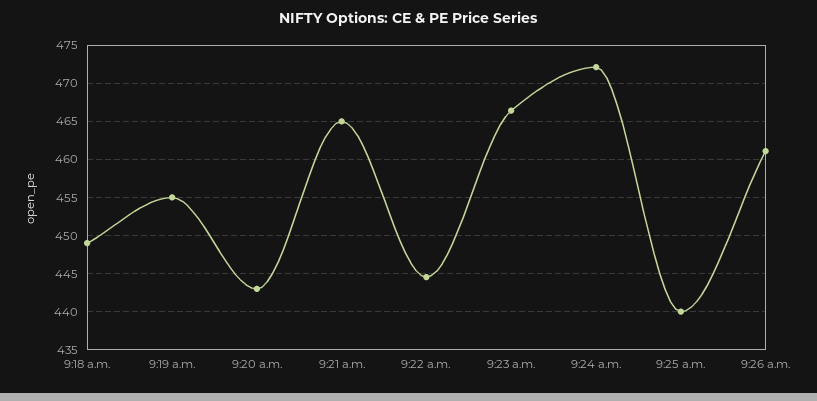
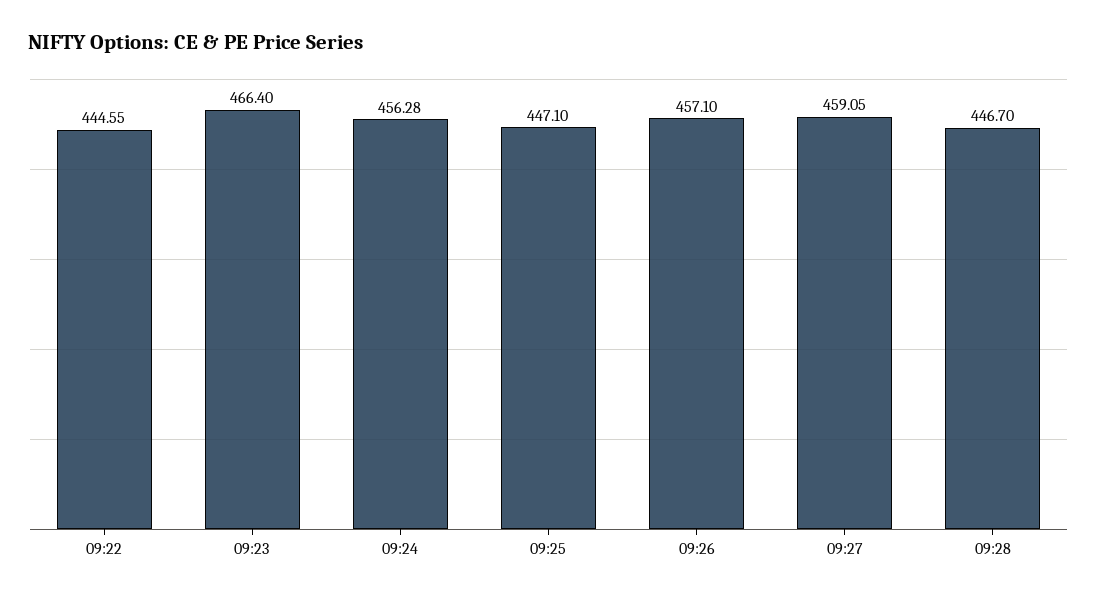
9:18 a.m.: 449 -> none
9:19 a.m.: 455 -> none
9:20 a.m.: 443 -> none
9:21 a.m.: 465 -> none
9:24 a.m.: 472 -> 456.28
9:25 a.m.: 440 -> 447.1
9:26 a.m.: 461 -> 457.1
09:27: none -> 459.05
09:28: none -> 446.7

